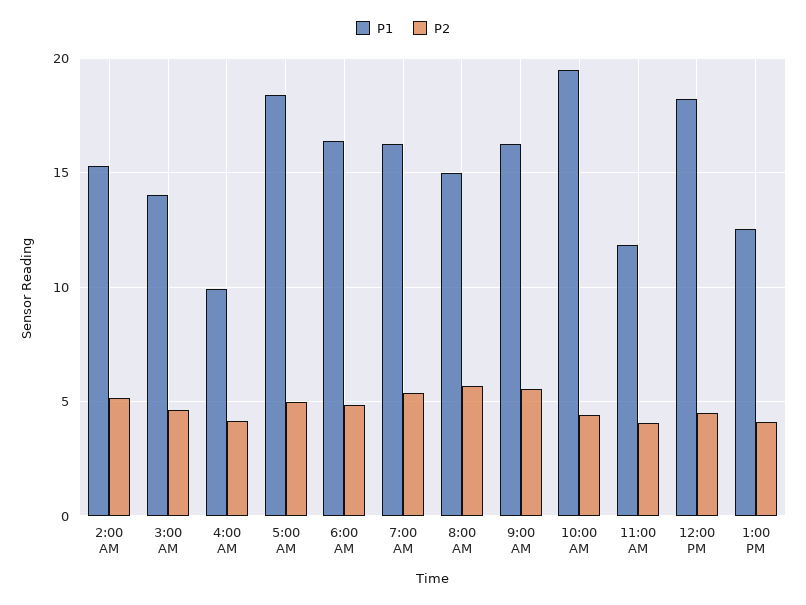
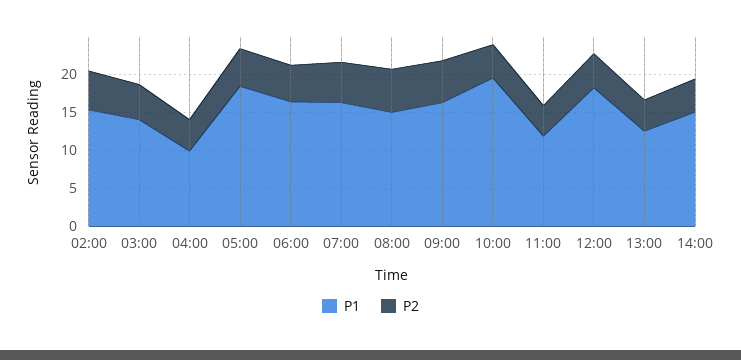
P1, 14:00: none -> 15
P2, 14:00: none -> 5

